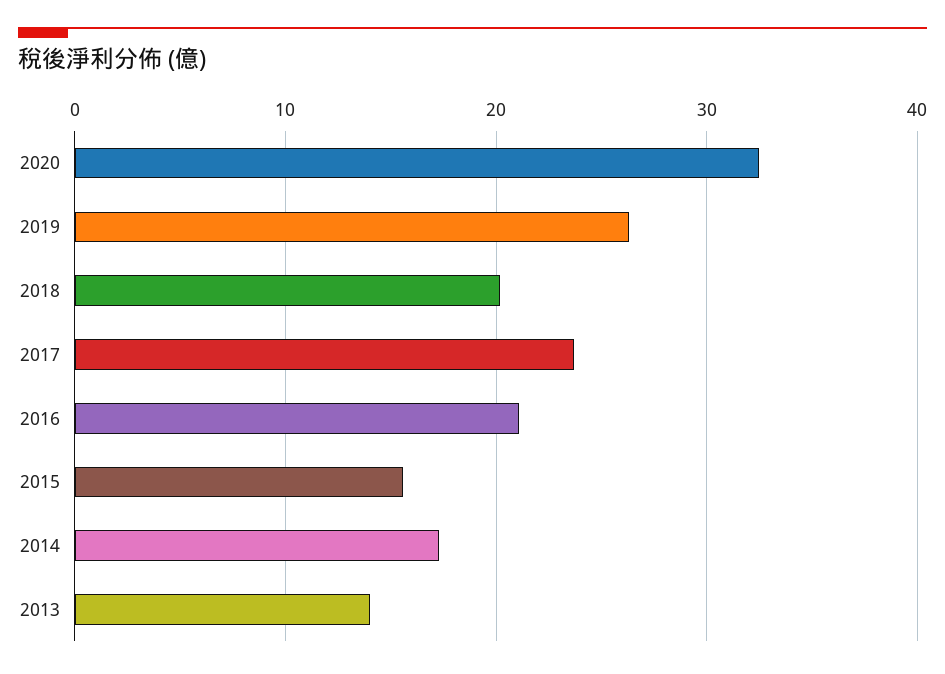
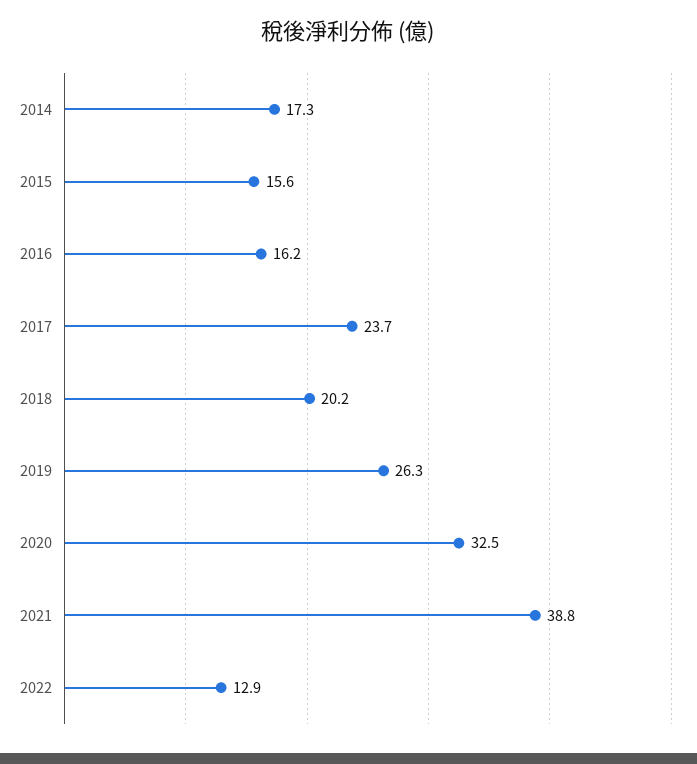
2016: 21 -> 16.2
2013: 14 -> none
2021: none -> 38.8
2022: none -> 12.9

